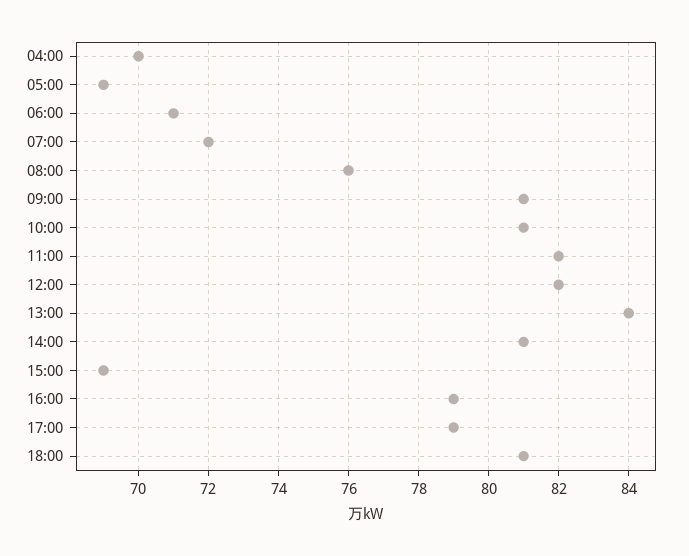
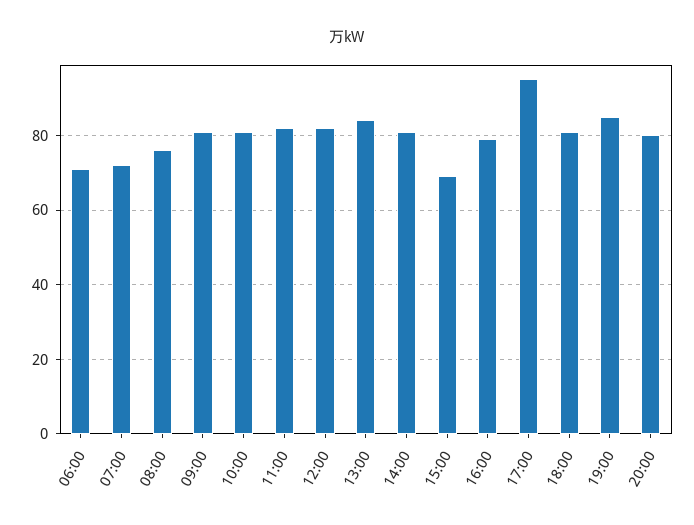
04:00: 70 -> none
05:00: 69 -> none
17:00: 79 -> 95
19:00: none -> 85
20:00: none -> 80

